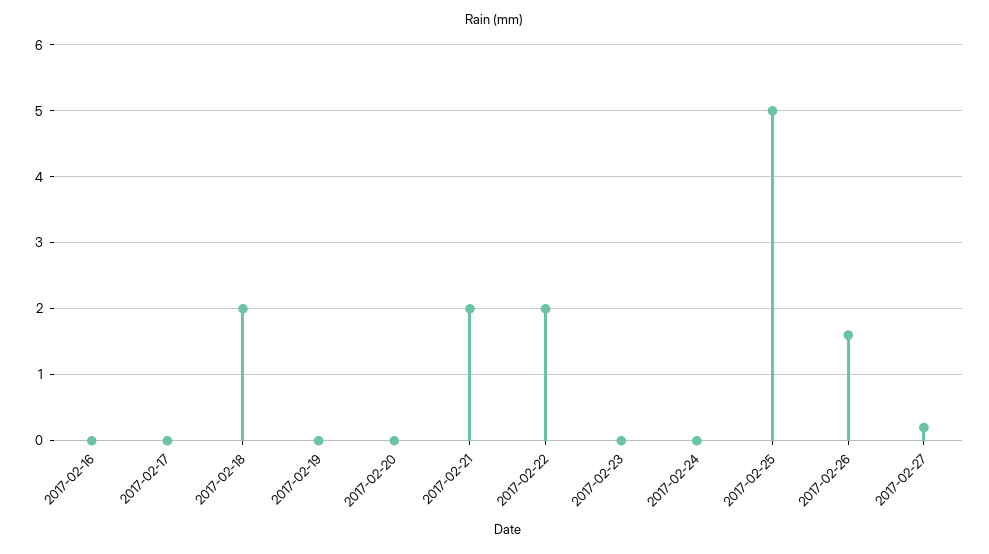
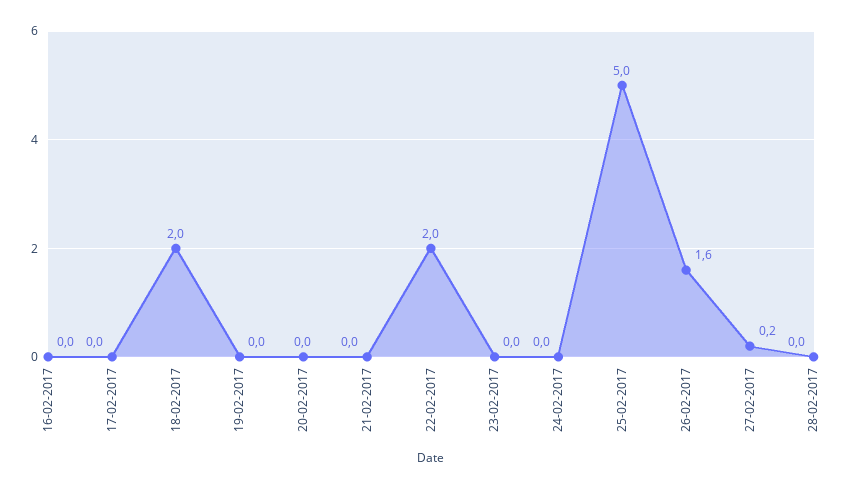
2017-02-21: 2 -> 0
28-02-2017: none -> 0

